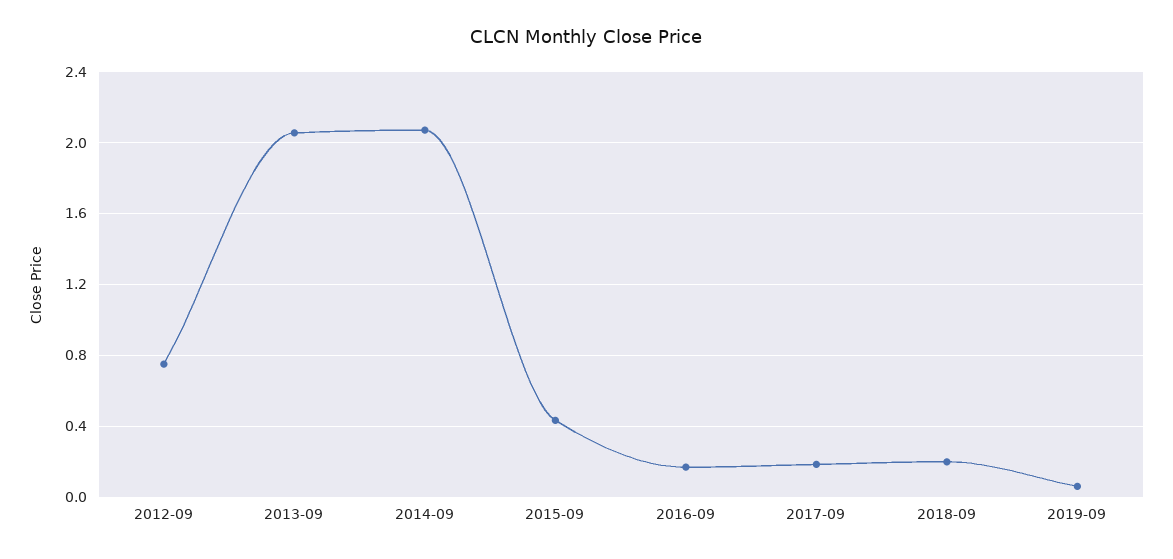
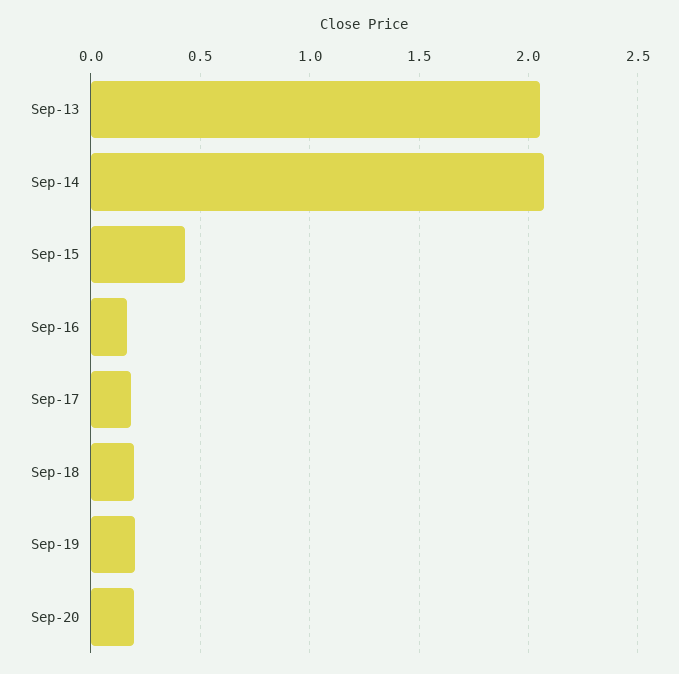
2012-09: 0.75 -> none
2019-09: 0.05 -> 0.2
Sep-20: none -> 0.2

